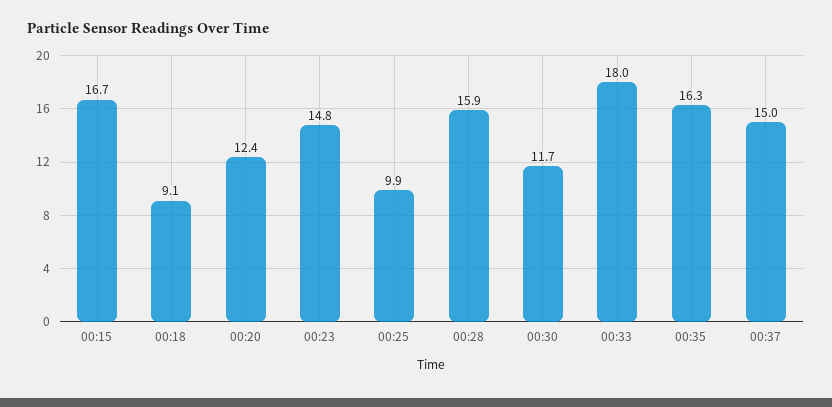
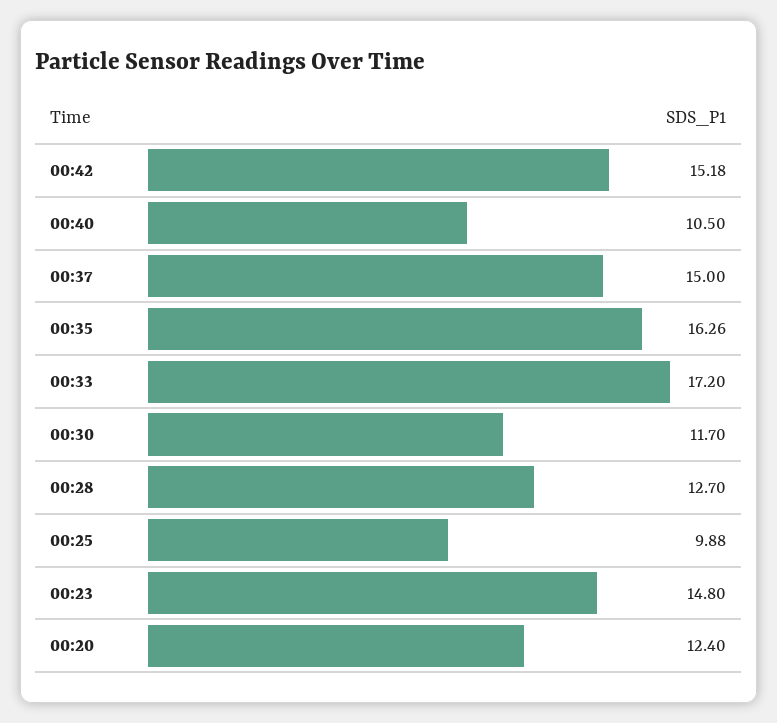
00:15: 16.7 -> none
00:18: 9.1 -> none
00:28: 15.9 -> 12.7
00:33: 18 -> 17.2
00:42: none -> 15.18
00:40: none -> 10.5

